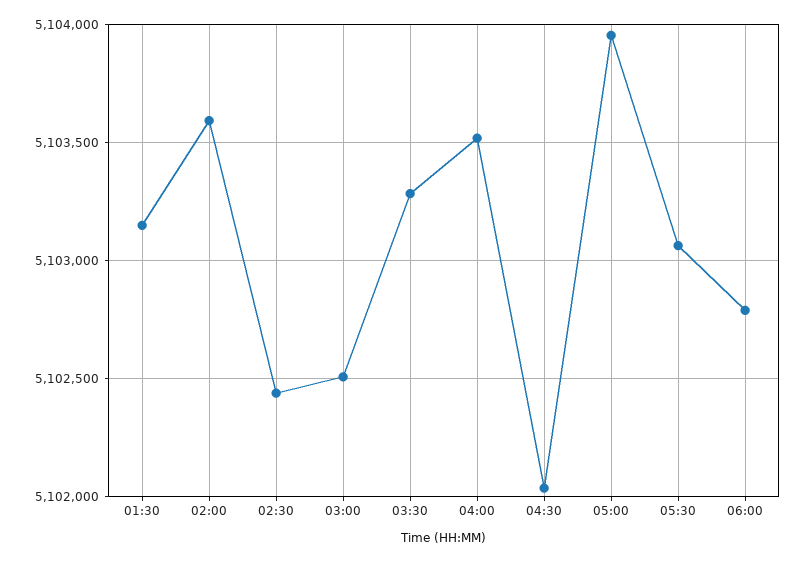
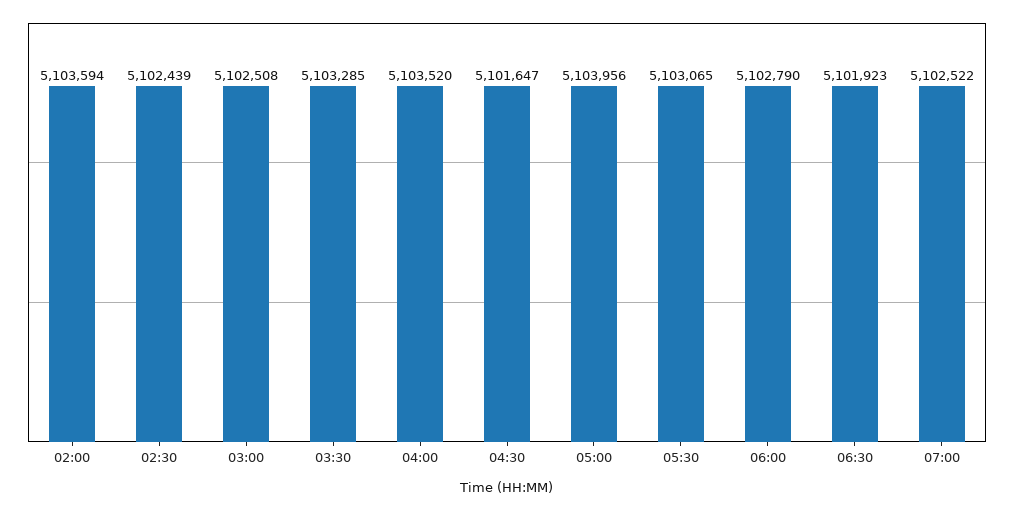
01:30: 5103150 -> none
04:30: 5102050 -> 5101647
06:30: none -> 5101923
07:00: none -> 5102522

